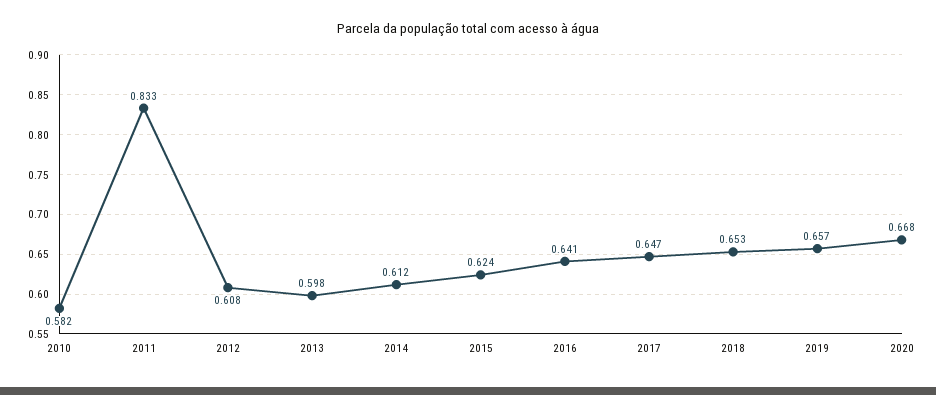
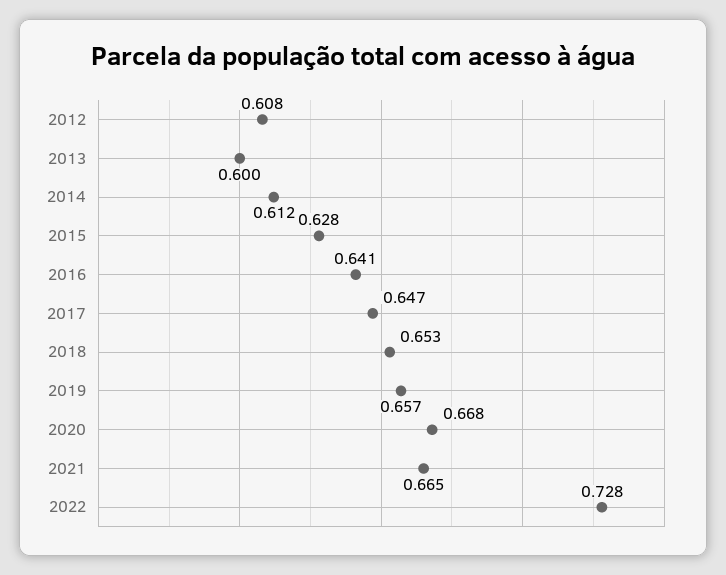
2010: 0.582 -> none
2011: 0.833 -> none
2013: 0.598 -> 0.6
2015: 0.624 -> 0.628
2021: none -> 0.665
2022: none -> 0.728

